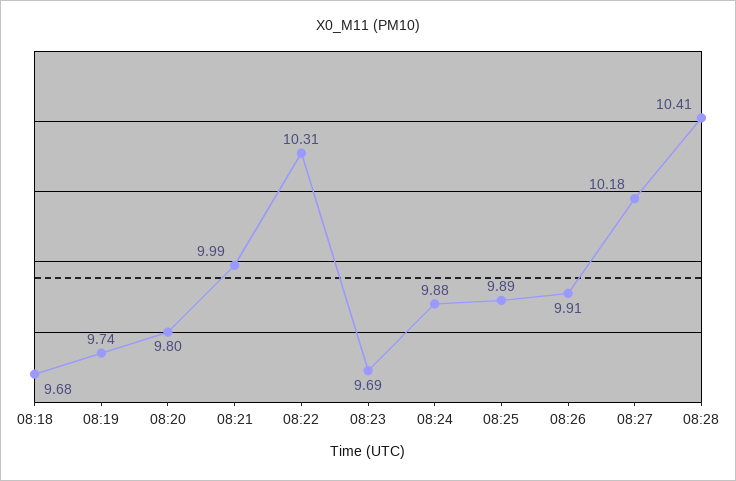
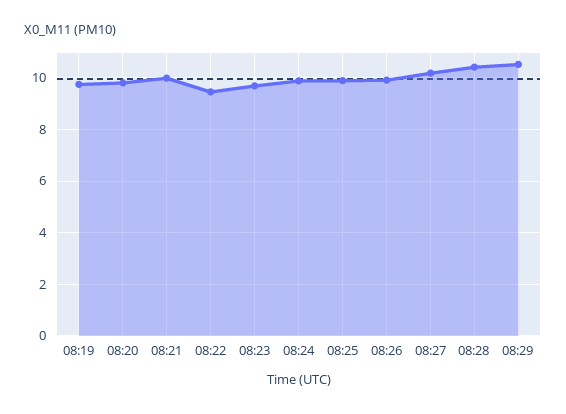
08:18: 9.68 -> none
08:22: 10.31 -> 9.5
08:29: none -> 10.5

